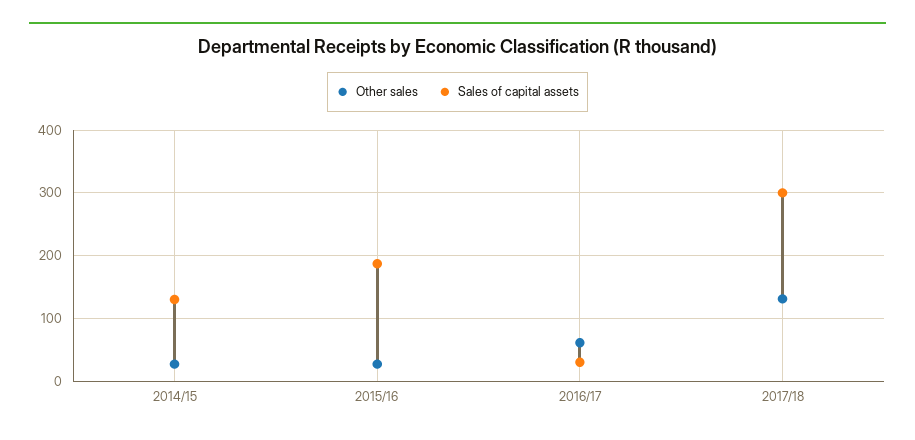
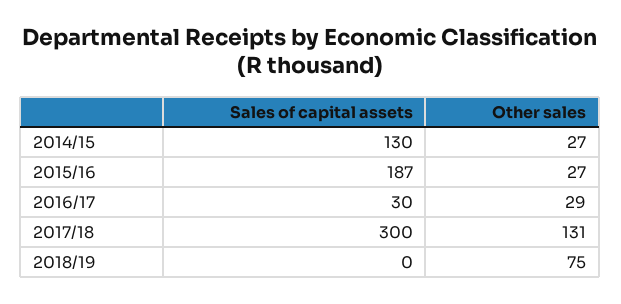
Other sales, 2016/17: 60 -> 29
Sales of capital assets, 2018/19: none -> 0
Other sales, 2018/19: none -> 75

